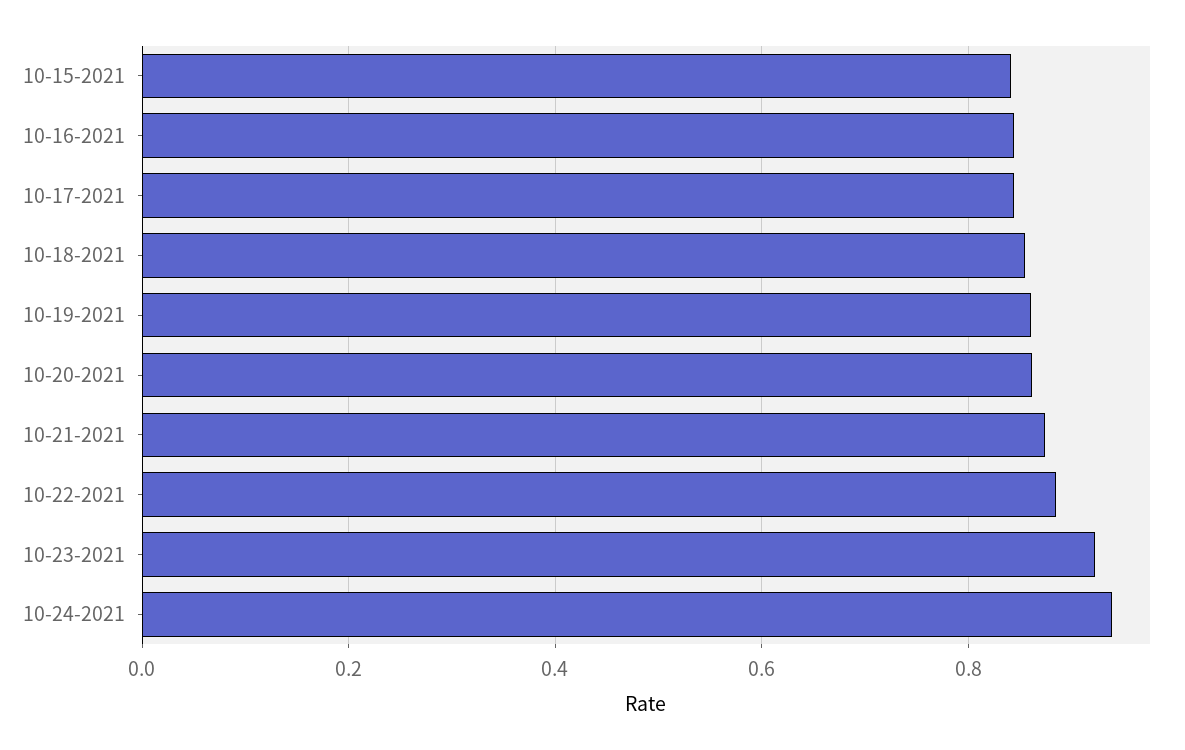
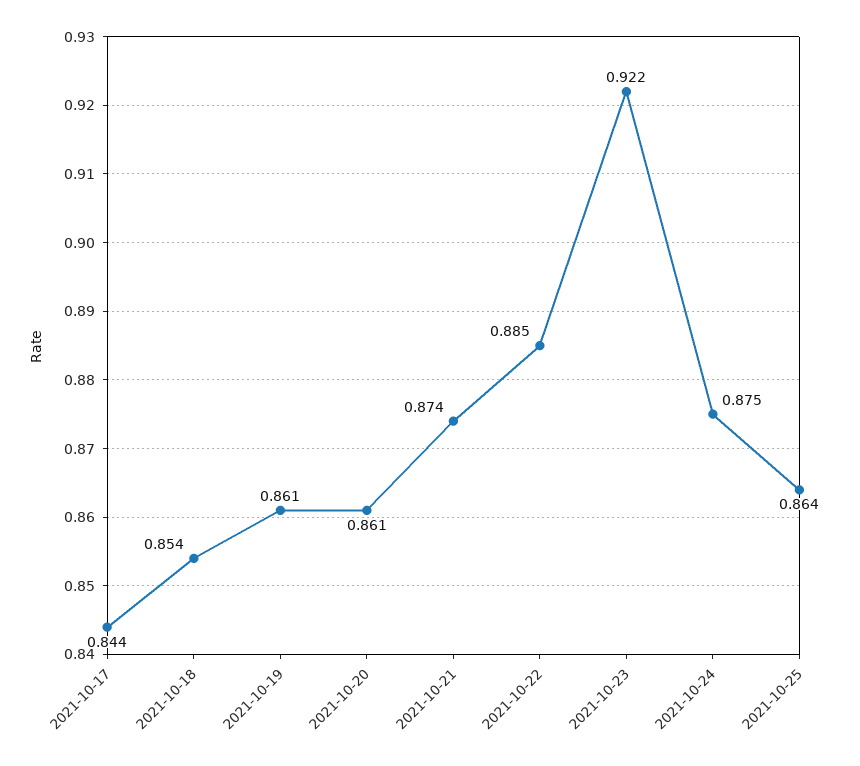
10-15-2021: 0.84 -> none
10-16-2021: 0.84 -> none
10-24-2021: 0.94 -> 0.875
2021-10-25: none -> 0.864

